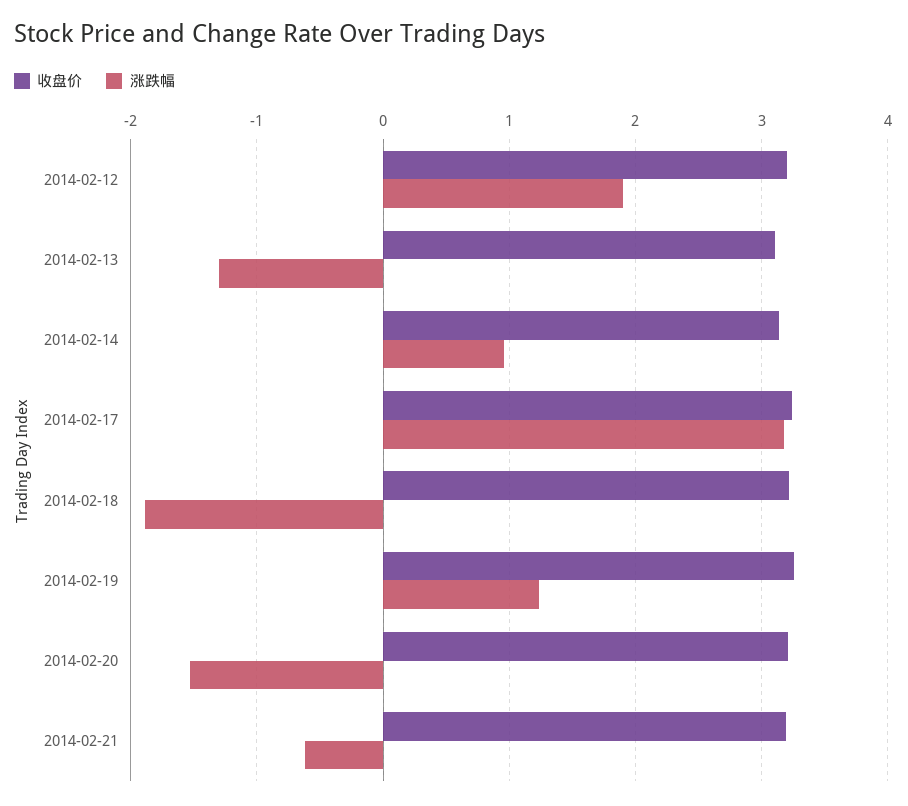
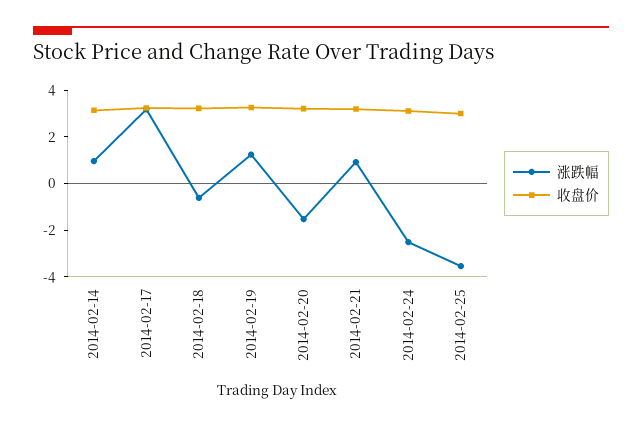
收盘价, 2014-02-12: 3.2 -> none
涨跌幅, 2014-02-12: 1.9 -> none
收盘价, 2014-02-13: 3.1 -> none
涨跌幅, 2014-02-13: -1.3 -> none
涨跌幅, 2014-02-18: -1.9 -> -0.5
涨跌幅, 2014-02-21: -0.6 -> 1
涨跌幅, 2014-02-24: none -> -2.5
收盘价, 2014-02-24: none -> 3
涨跌幅, 2014-02-25: none -> -3.5
收盘价, 2014-02-25: none -> 3

